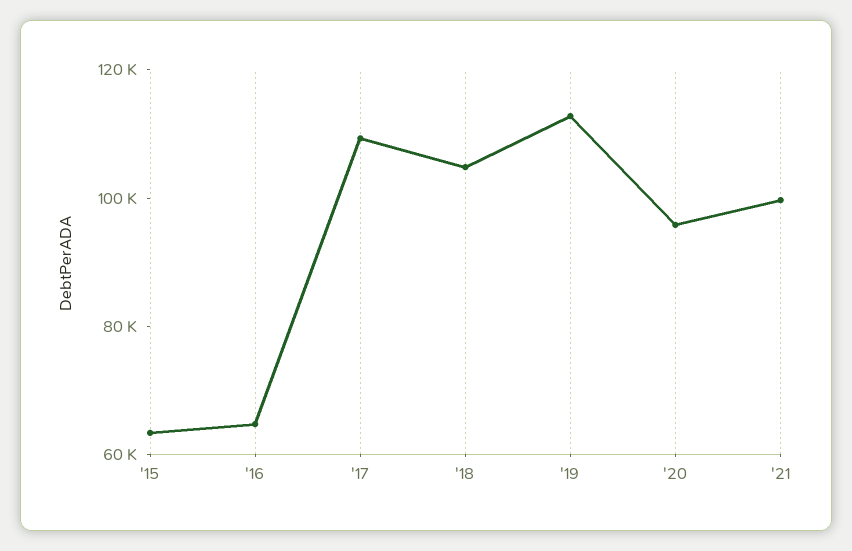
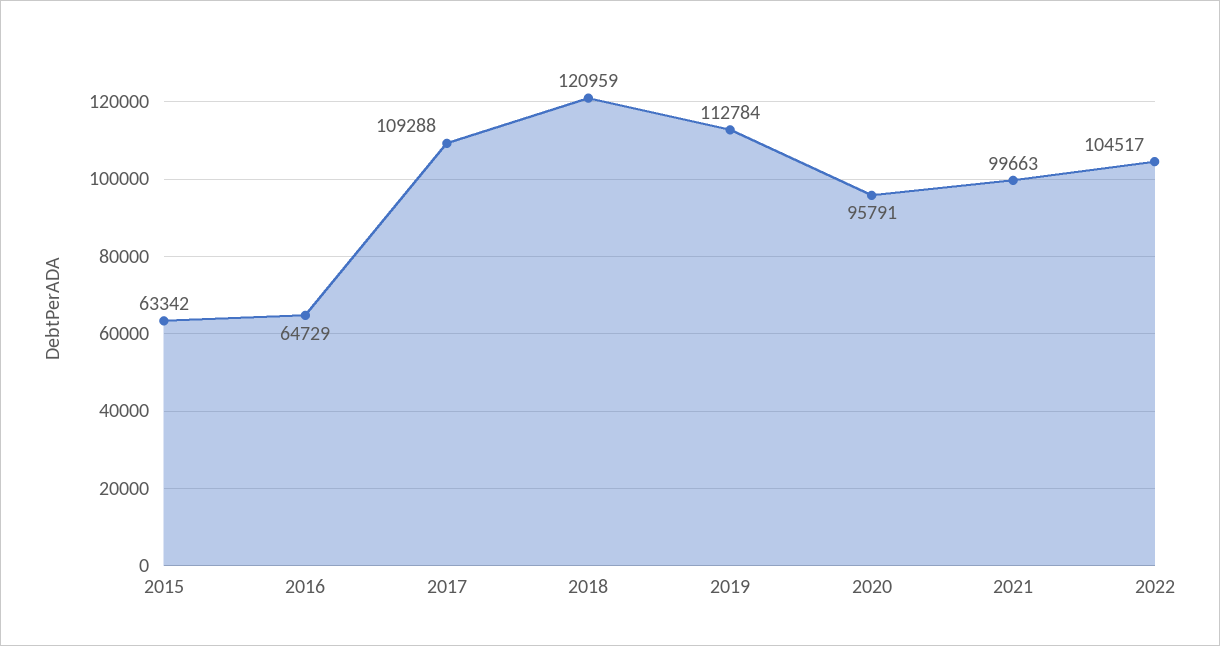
'18: 105000 -> 120959
2022: none -> 104517

